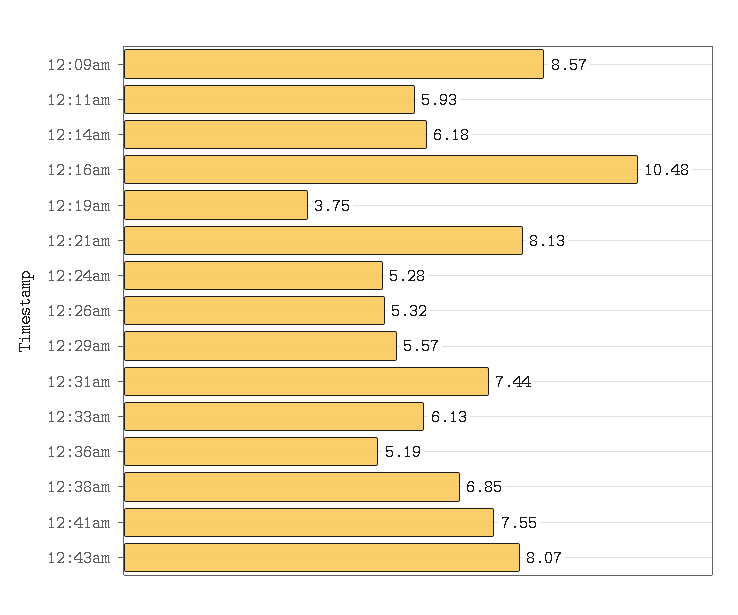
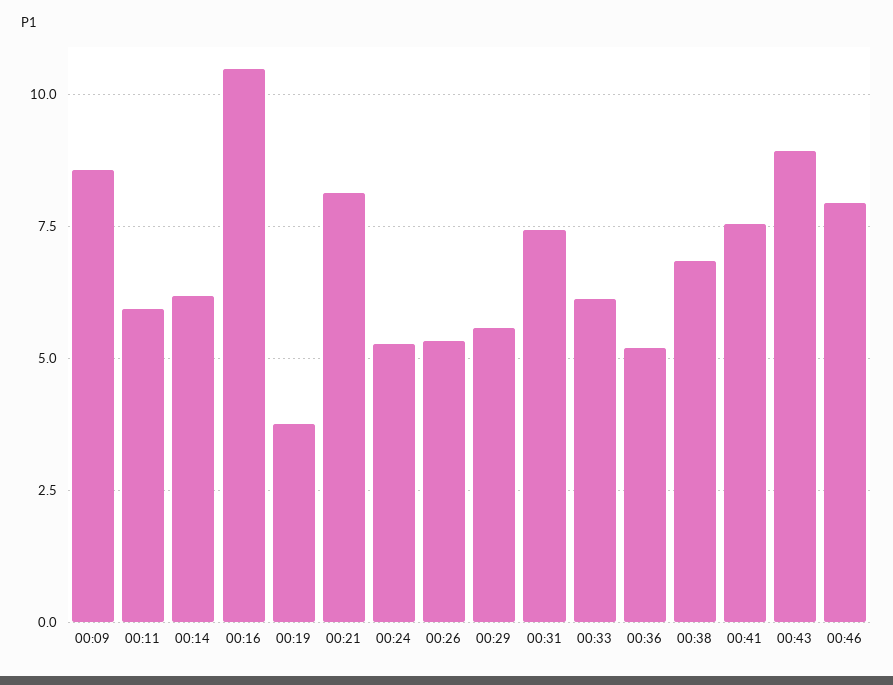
12:43am: 8.07 -> 9
00:46: none -> 8

